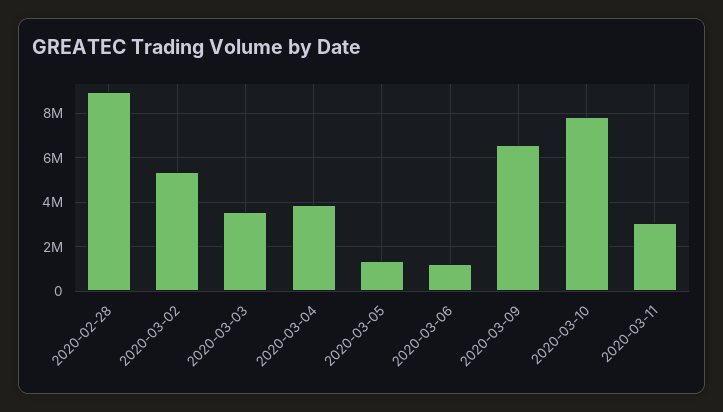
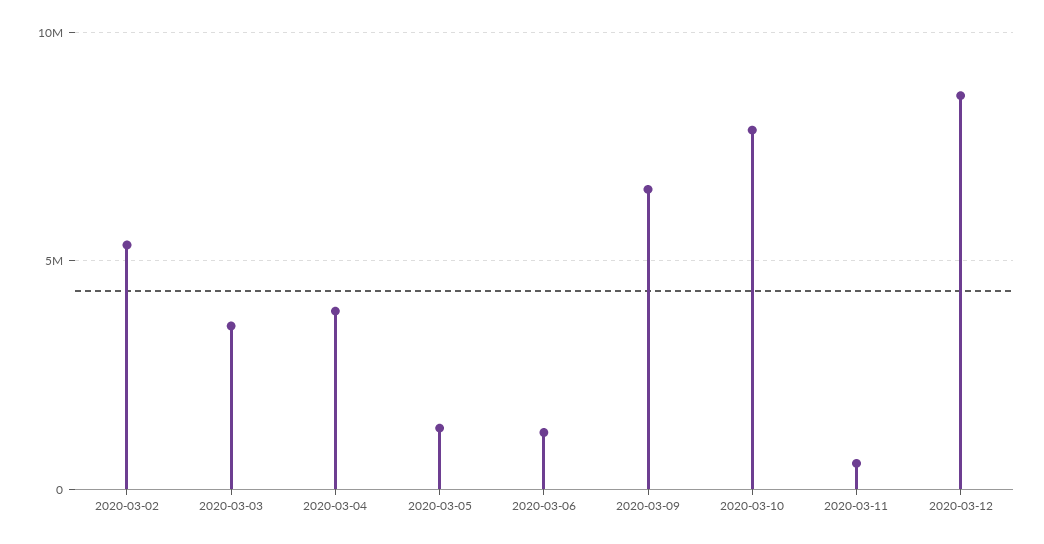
2020-02-28: 9000000 -> none
2020-03-11: 3000000 -> 500000
2020-03-12: none -> 8500000

